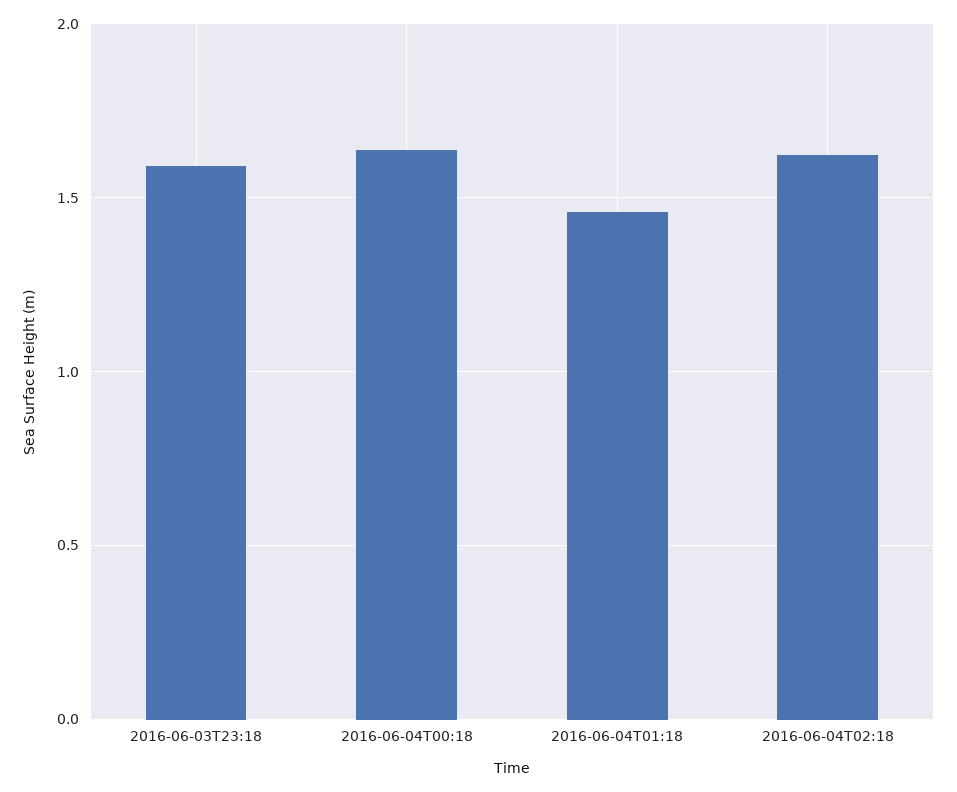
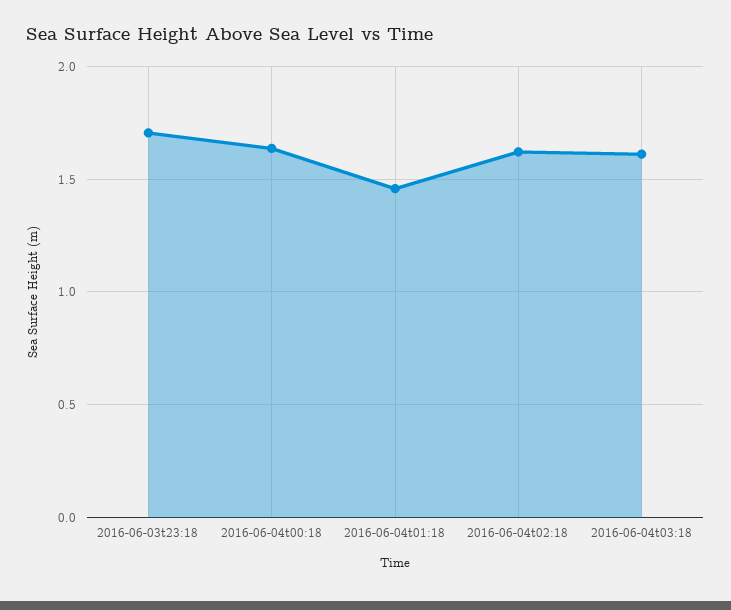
2016-06-03T23:18: 1.6 -> 1.7
2016-06-04t03:18: none -> 1.6

